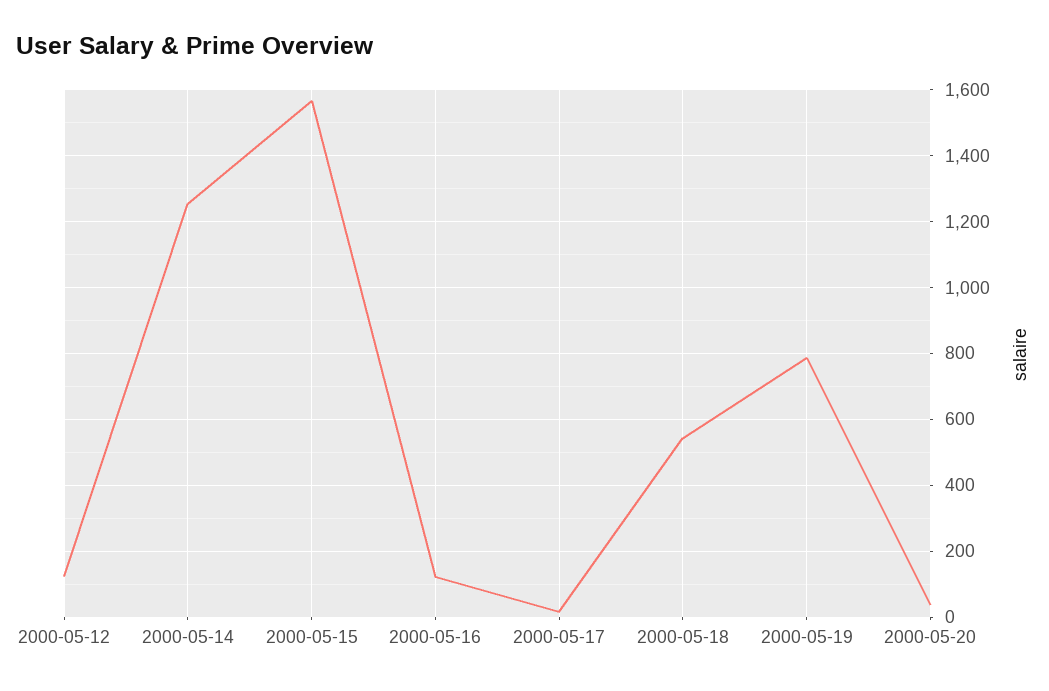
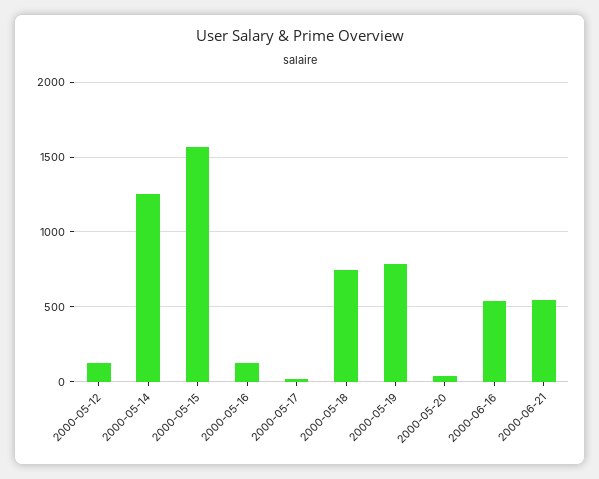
2000-05-18: 540 -> 750
2000-06-16: none -> 550
2000-06-21: none -> 550

